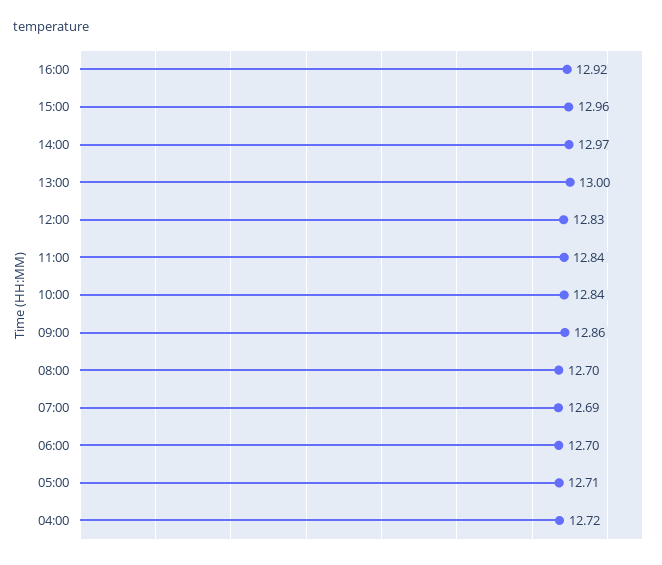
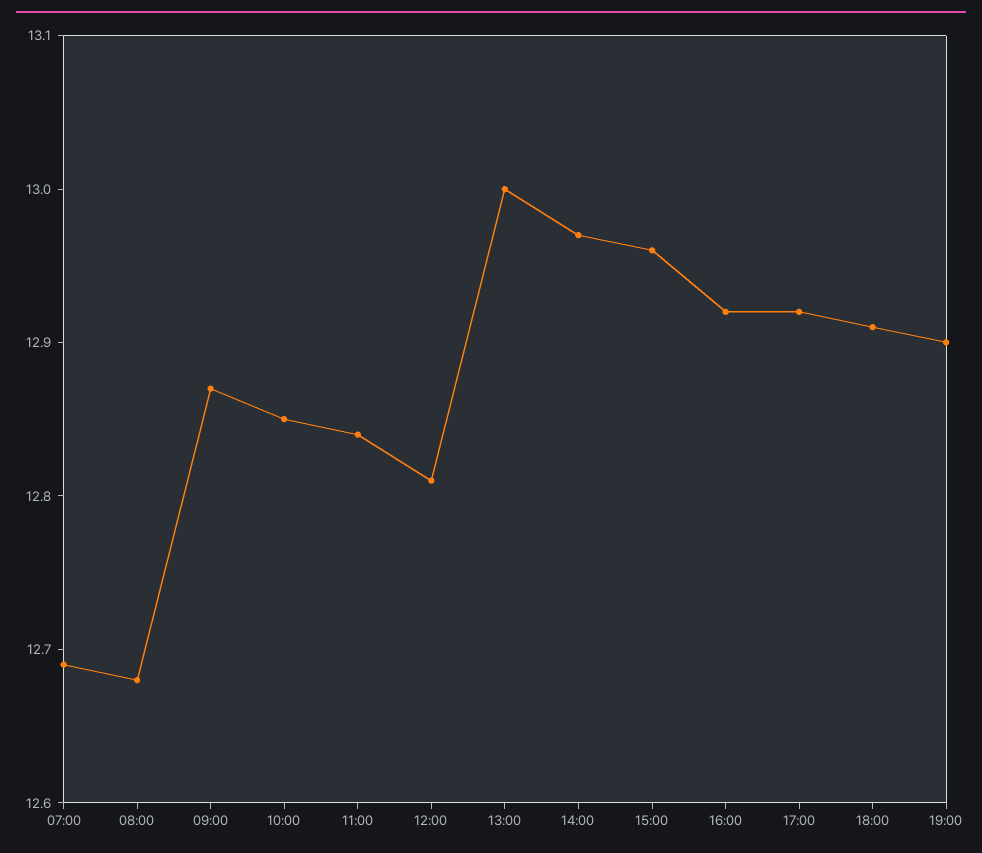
12:00: 12.83 -> 12.81
10:00: 12.84 -> 12.85
09:00: 12.86 -> 12.87
08:00: 12.7 -> 12.68
06:00: 12.7 -> none
05:00: 12.71 -> none
04:00: 12.72 -> none
17:00: none -> 12.92
18:00: none -> 12.91
19:00: none -> 12.9

